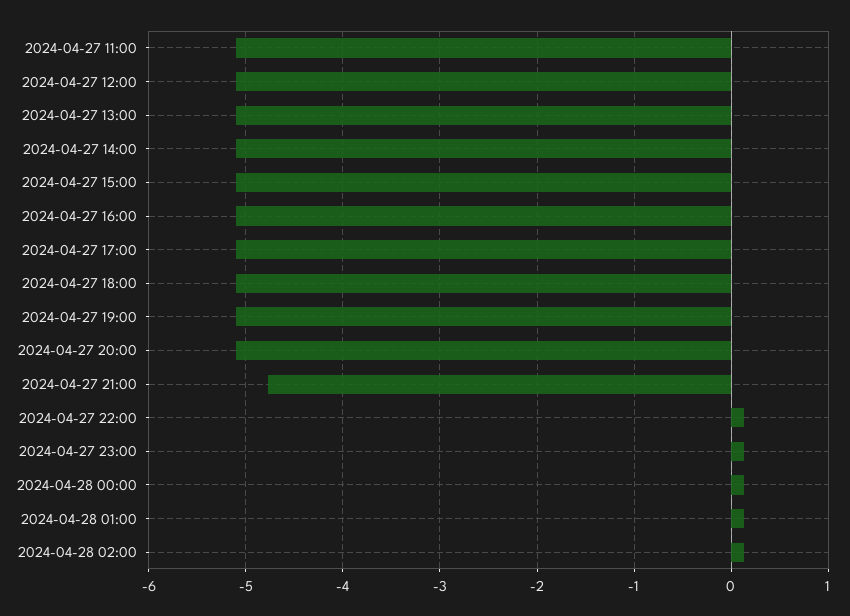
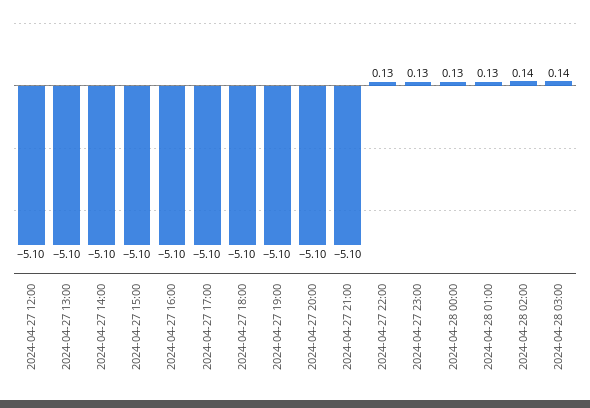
2024-04-27 11:00: -5.1 -> none
2024-04-27 21:00: -4.8 -> -5.1
2024-04-28 03:00: none -> 0.14

